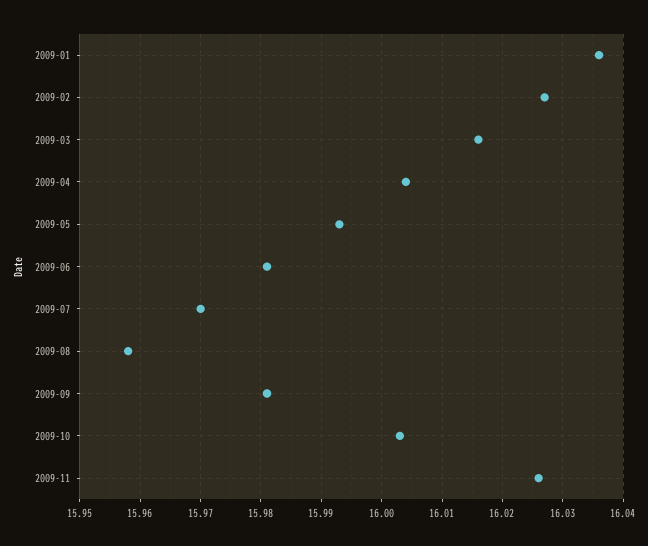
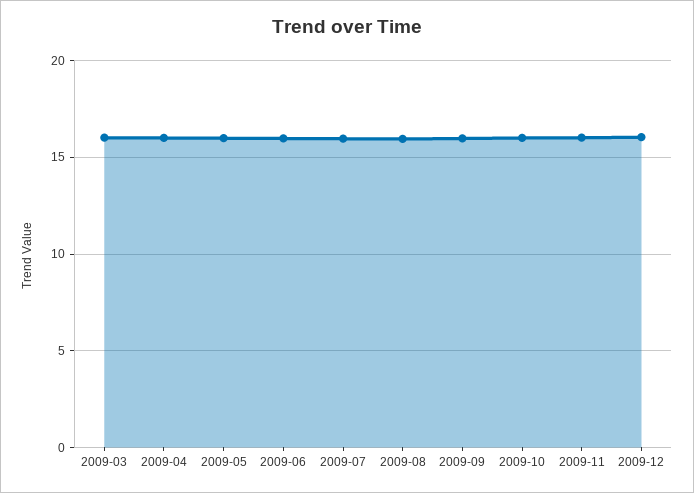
2009-01: 16.036 -> none
2009-02: 16.027 -> none
2009-12: none -> 16

